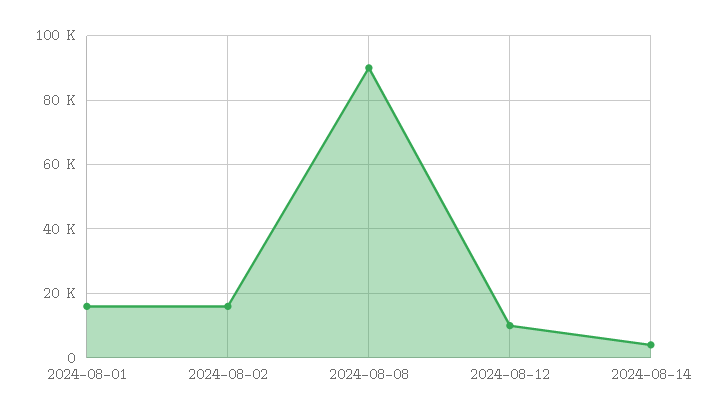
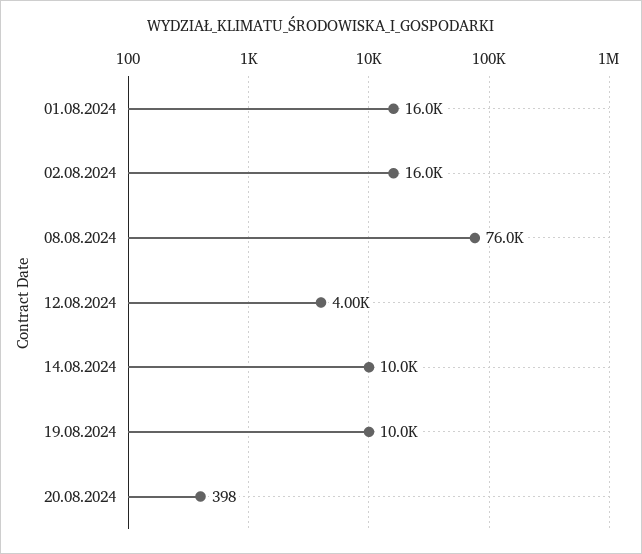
2024-08-08: 90000 -> 76000
2024-08-12: 10000 -> 4000
2024-08-14: 4000 -> 10000
19.08.2024: none -> 10000
20.08.2024: none -> 398

